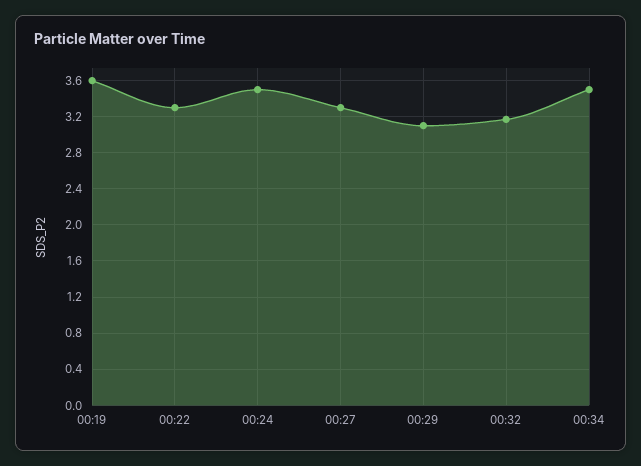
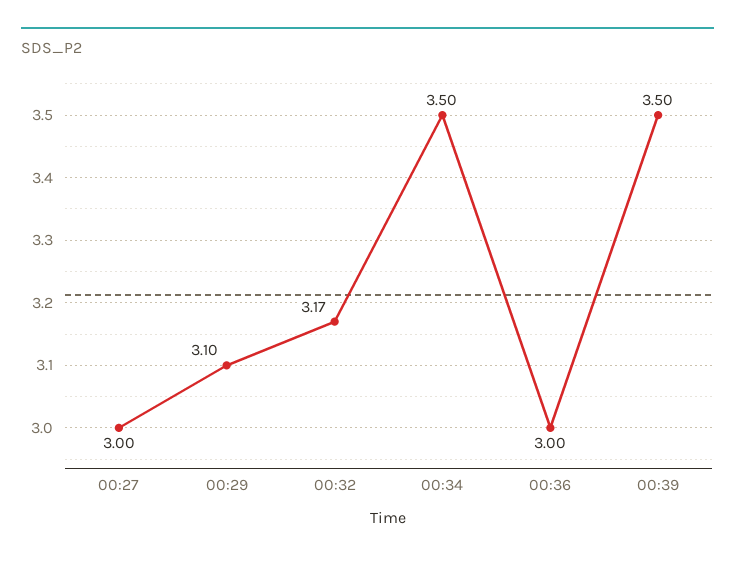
00:19: 3.6 -> none
00:22: 3.3 -> none
00:24: 3.5 -> none
00:27: 3.3 -> 3
00:36: none -> 3
00:39: none -> 3.5

